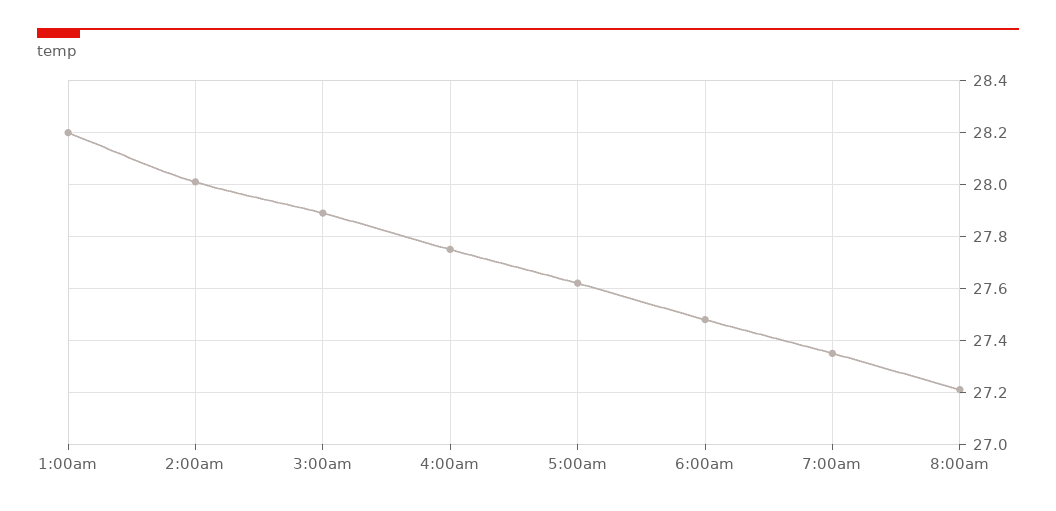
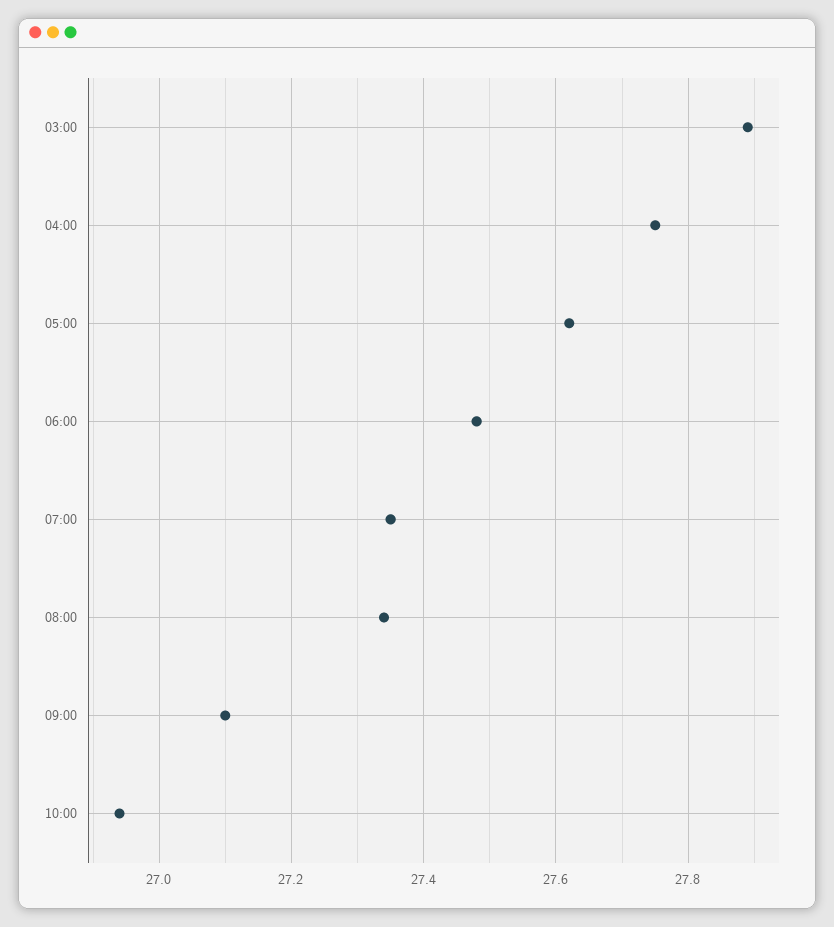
1:00am: 28.2 -> none
2:00am: 28 -> none
8:00am: 27.2 -> 27.35
09:00: none -> 27.1
10:00: none -> 26.95

